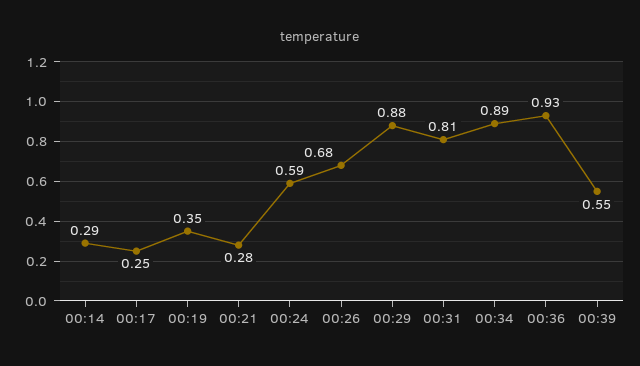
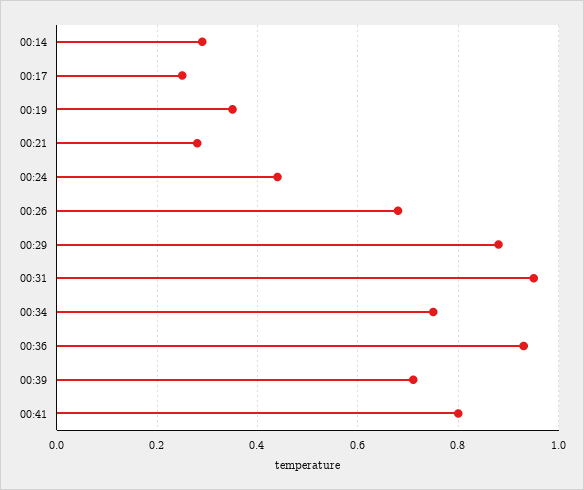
00:24: 0.59 -> 0.45
00:31: 0.81 -> 0.95
00:34: 0.89 -> 0.75
00:39: 0.55 -> 0.7
00:41: none -> 0.8

